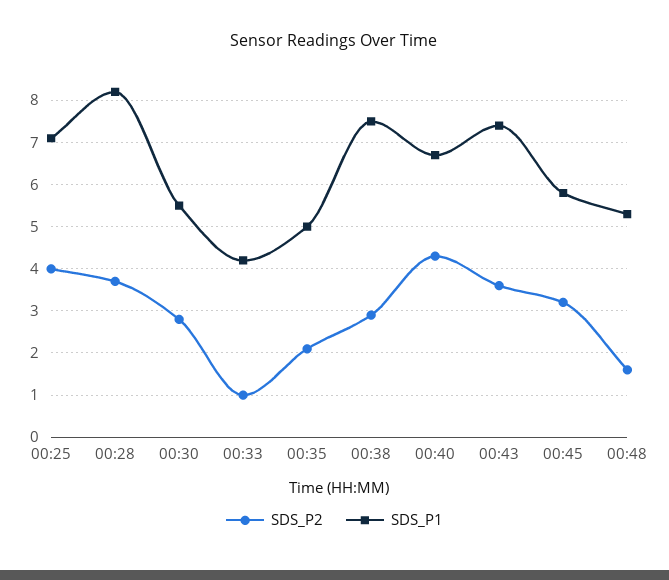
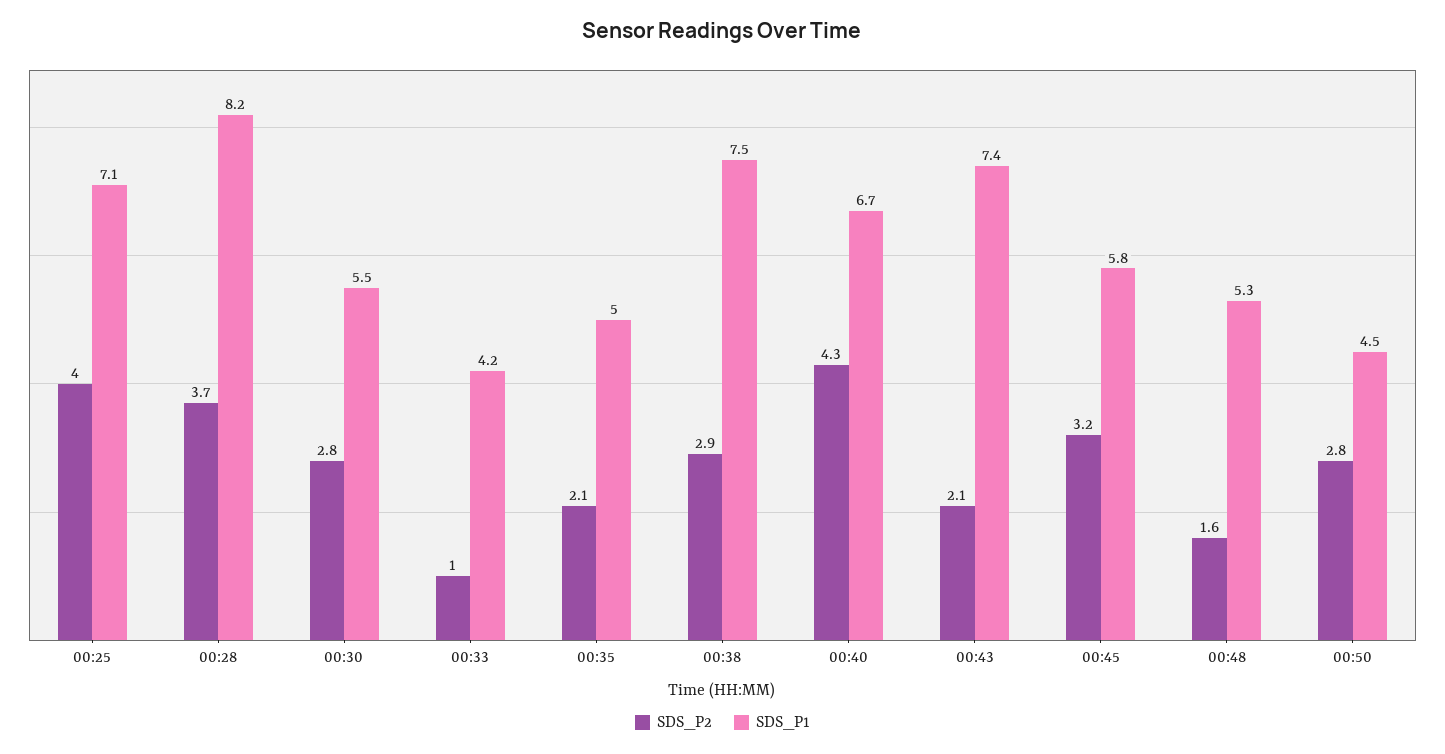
SDS_P2, 00:43: 3.5 -> 2.1
SDS_P2, 00:50: none -> 2.8
SDS_P1, 00:50: none -> 4.5

